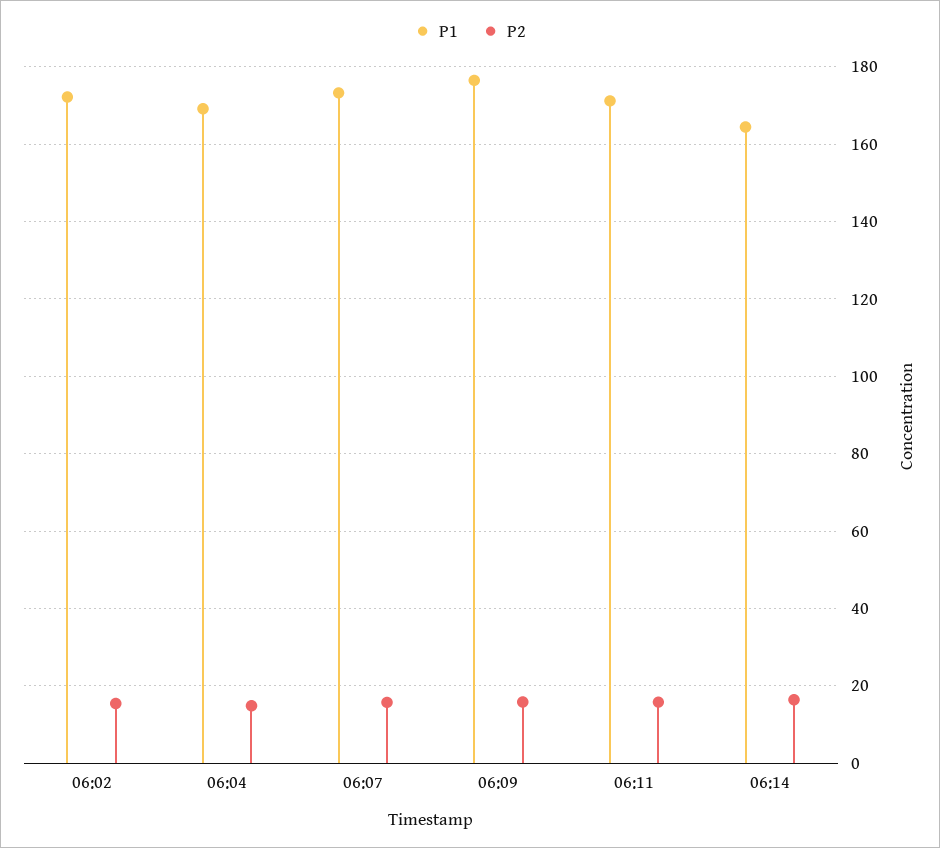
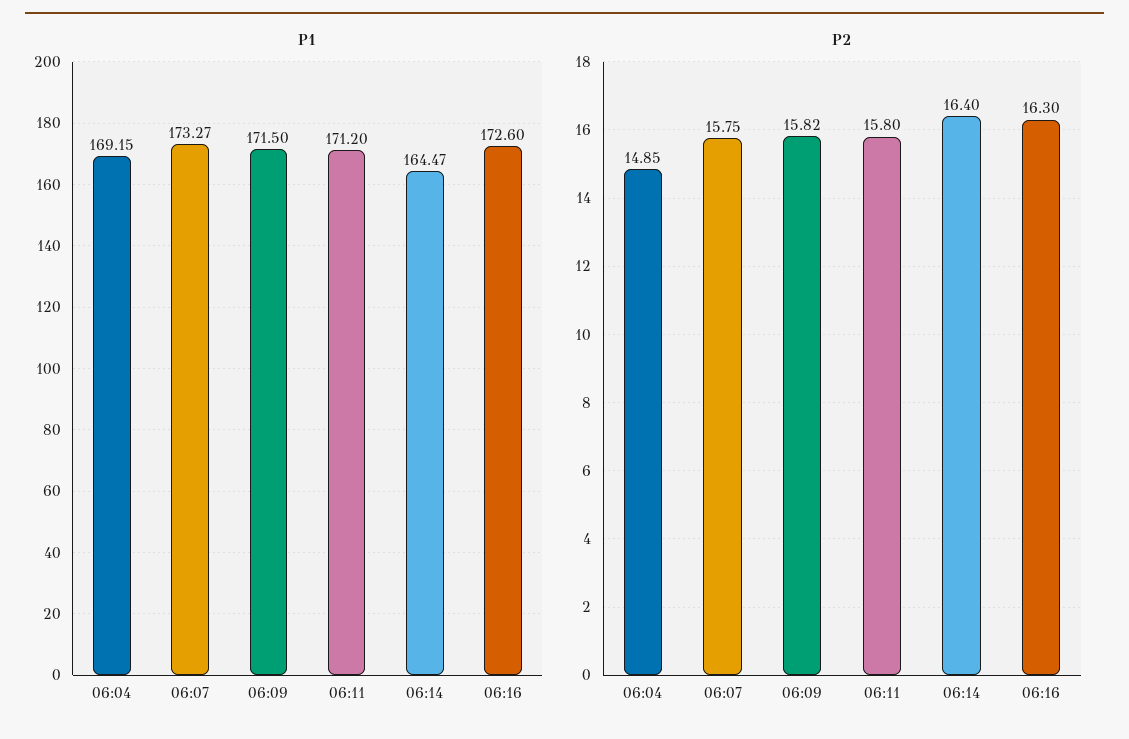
P1, 06:02: 172 -> none
P2, 06:02: 16 -> none
P1, 06:09: 176 -> 171.5
P1, 06:16: none -> 172.6
P2, 06:16: none -> 16.3

